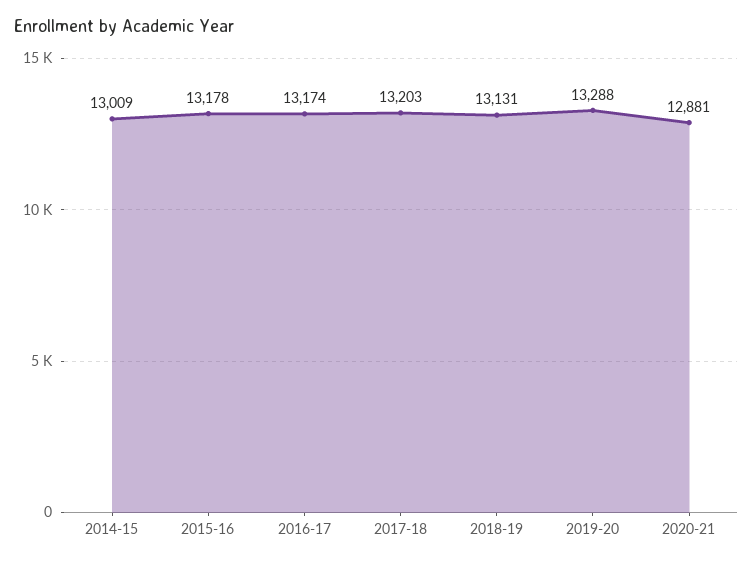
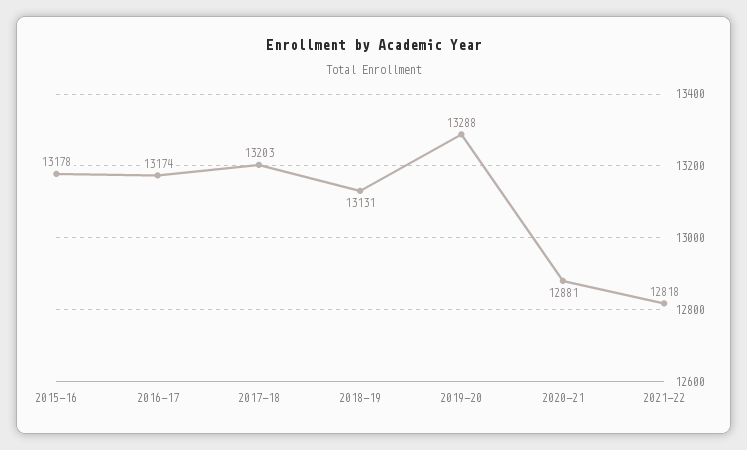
2014-15: 13009 -> none
2021-22: none -> 12818

